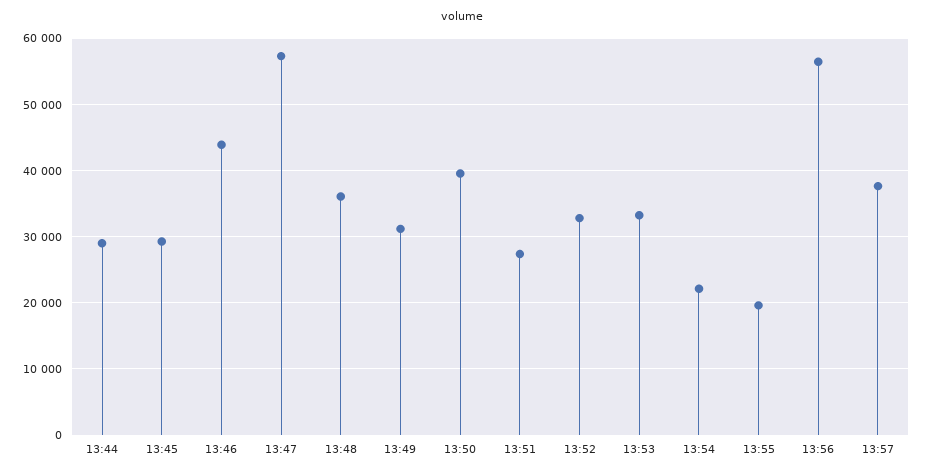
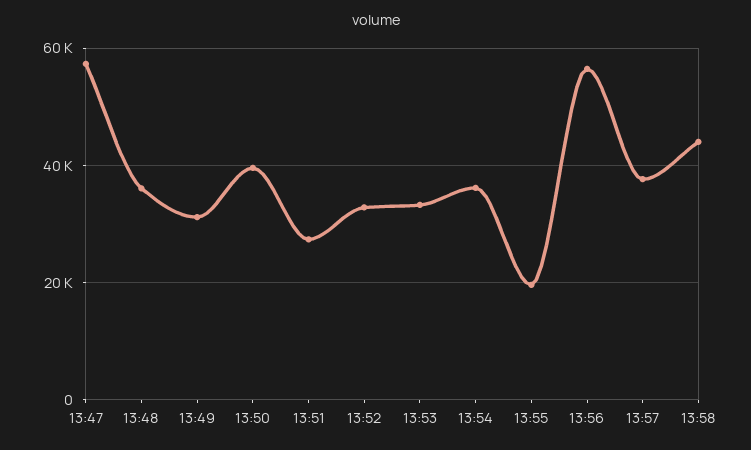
13:44: 29000 -> none
13:45: 29000 -> none
13:46: 44000 -> none
13:54: 22000 -> 36000
13:58: none -> 44000

